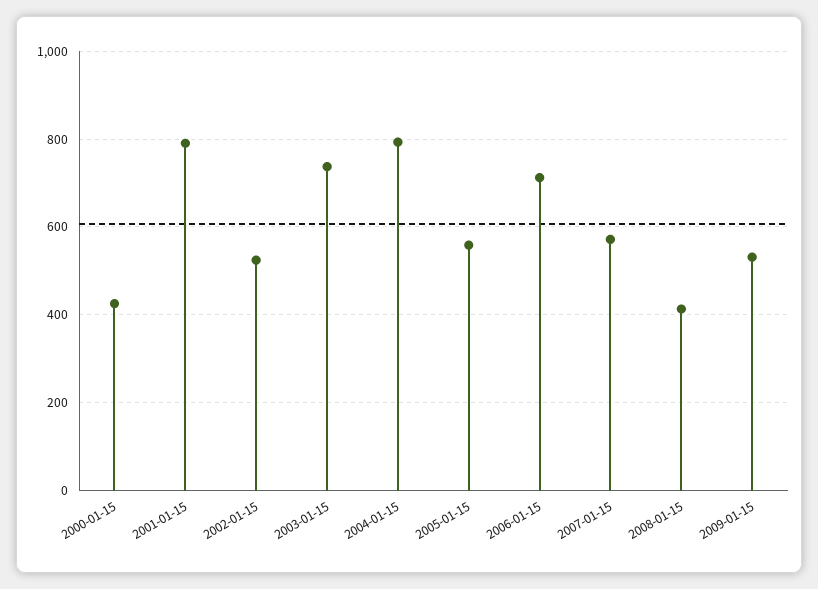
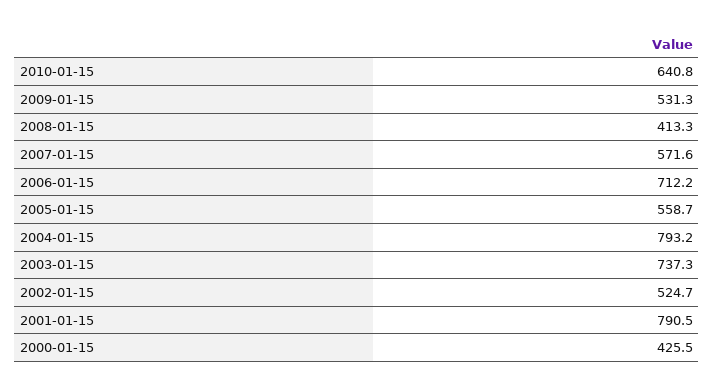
2010-01-15: none -> 640.8

